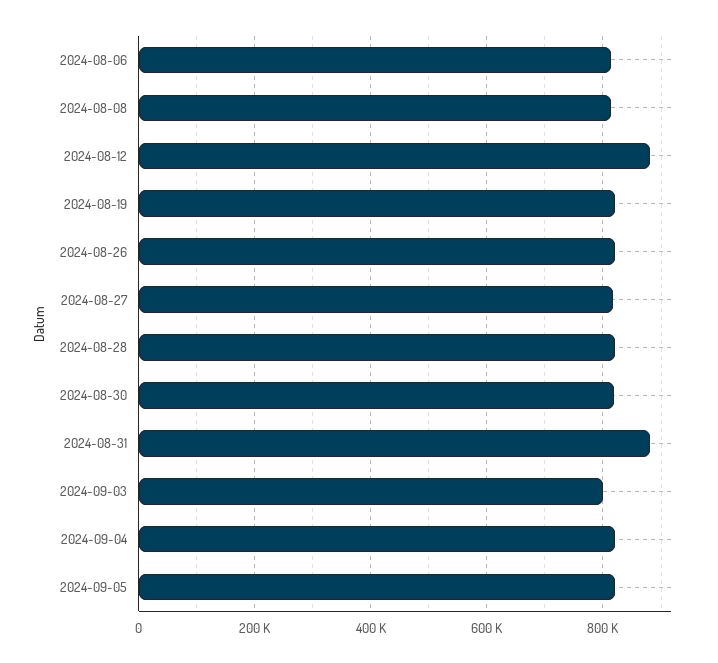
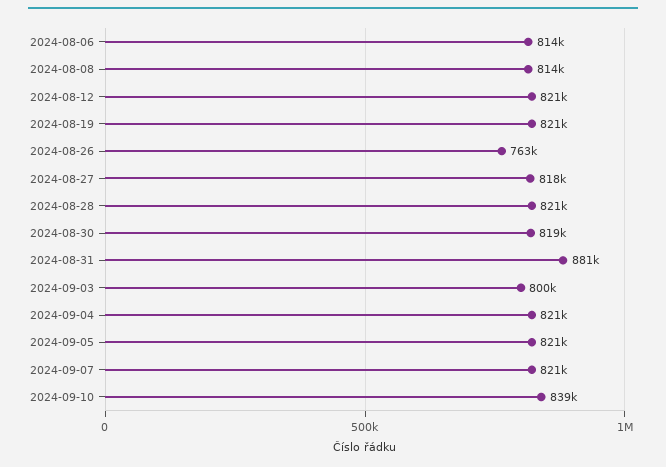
2024-08-12: 880000 -> 821000
2024-08-26: 820000 -> 763000
2024-09-07: none -> 821000
2024-09-10: none -> 839000

